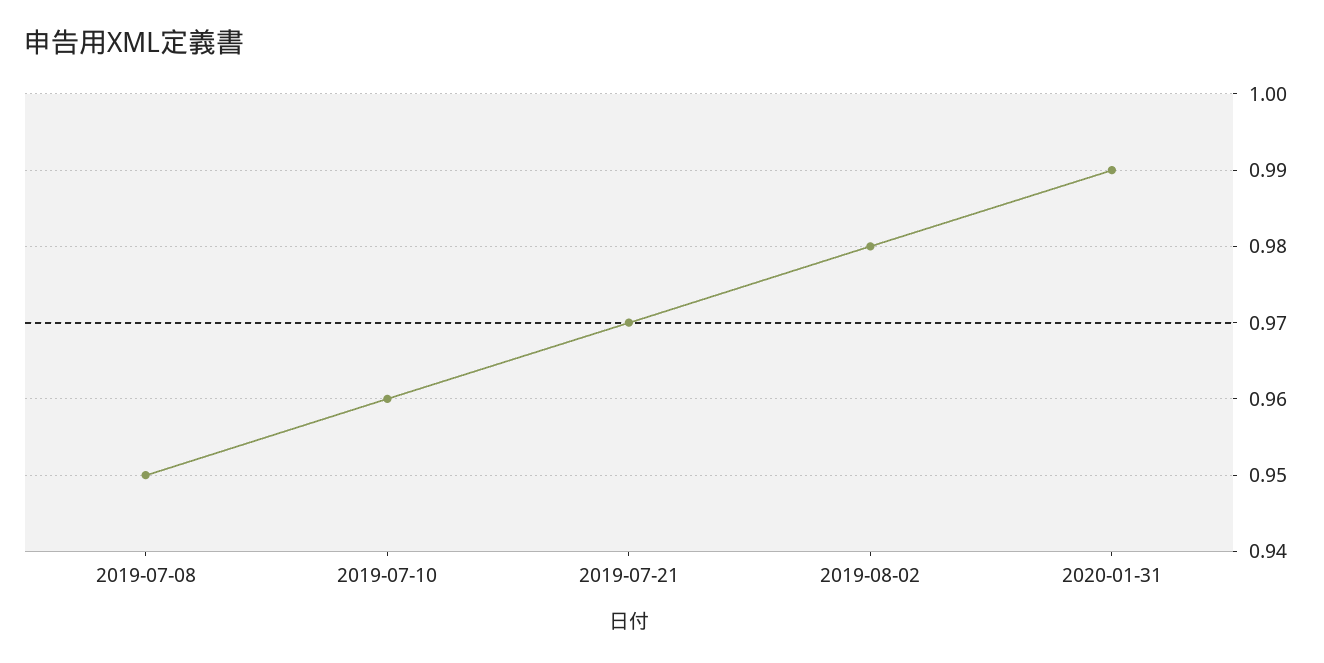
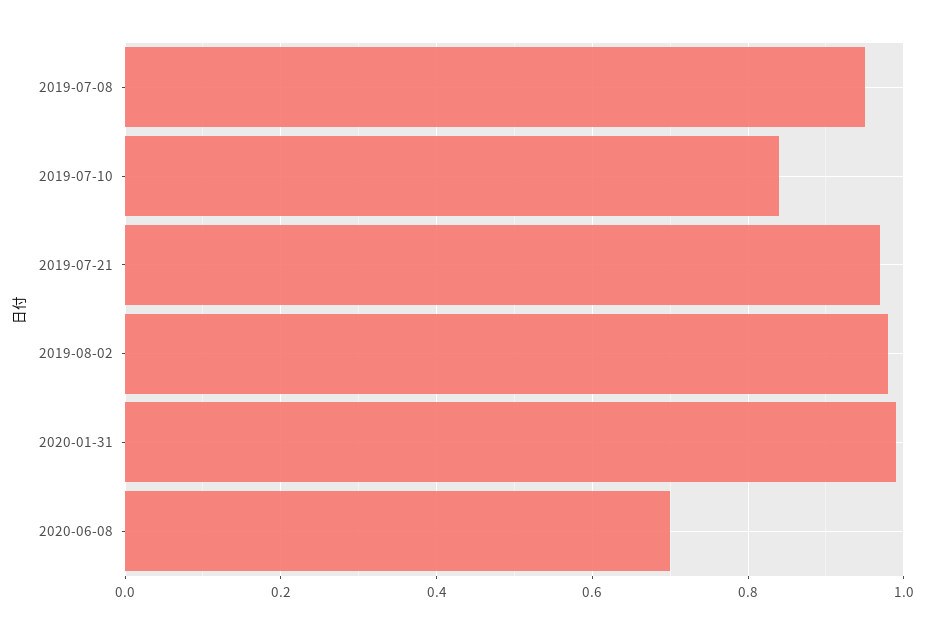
2019-07-10: 0.96 -> 0.85
2020-06-08: none -> 0.7

